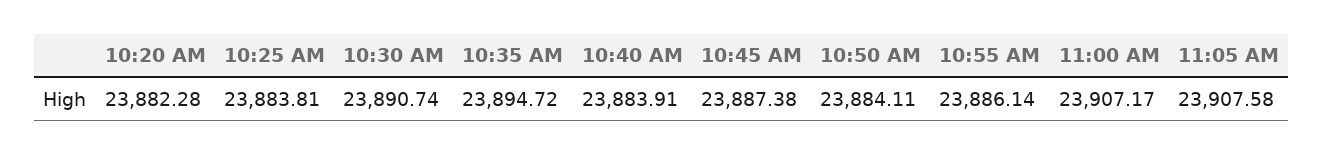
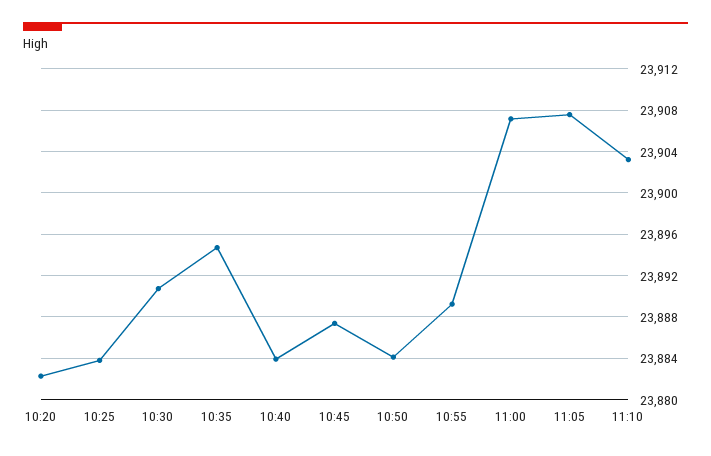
10:55 AM: 23886.14 -> 23889
11:10: none -> 23903

